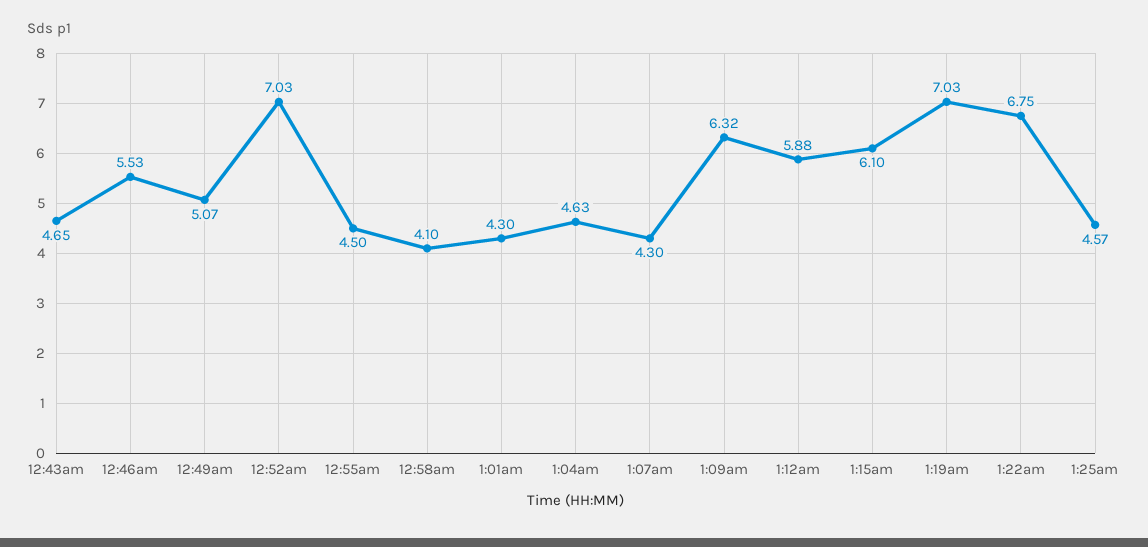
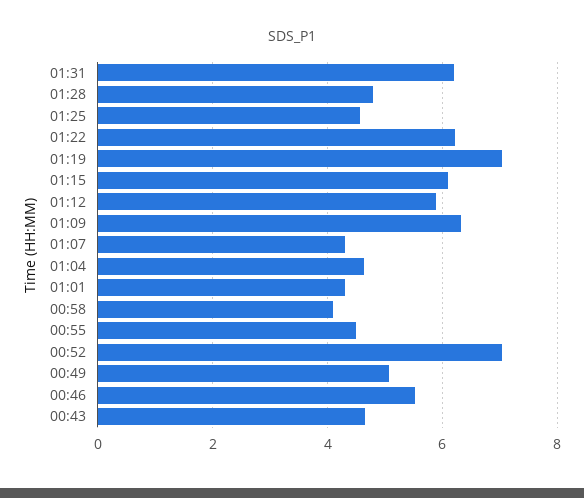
1:22am: 6.75 -> 6.2
01:31: none -> 6.2
01:28: none -> 4.8

